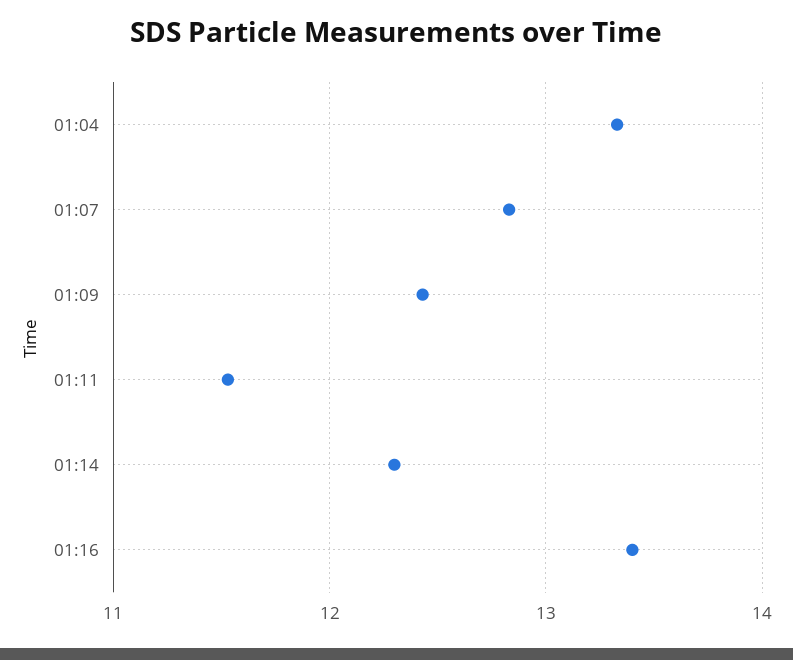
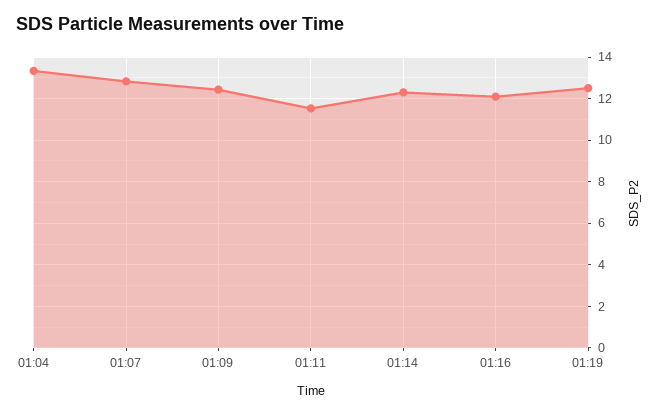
01:16: 13.4 -> 12
01:19: none -> 12.5

